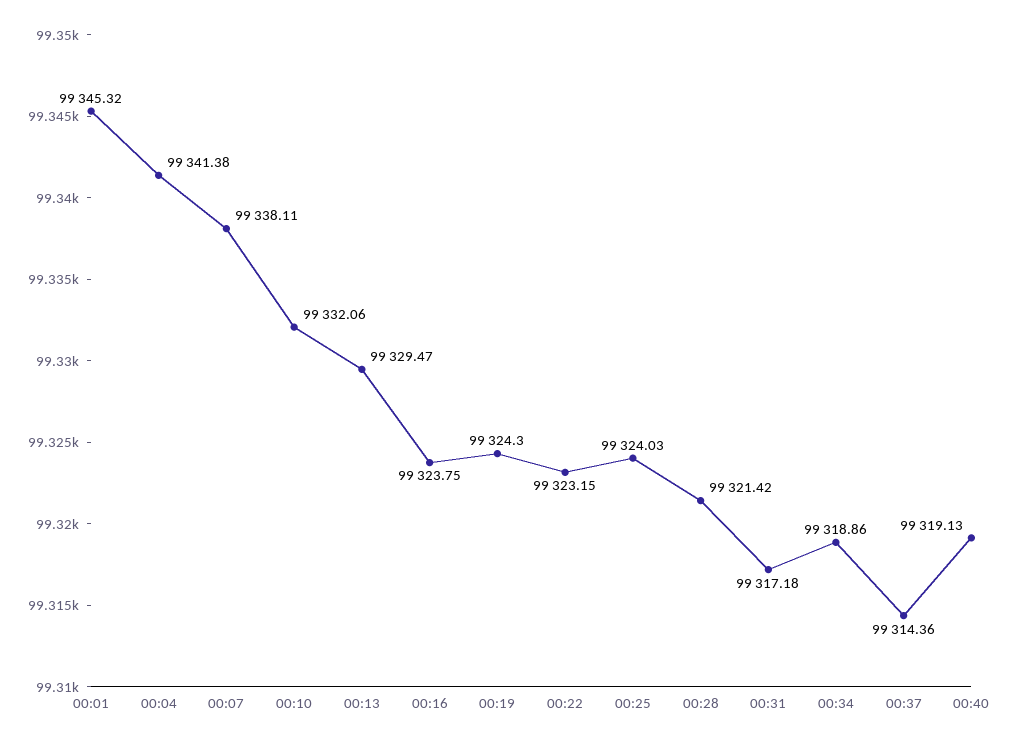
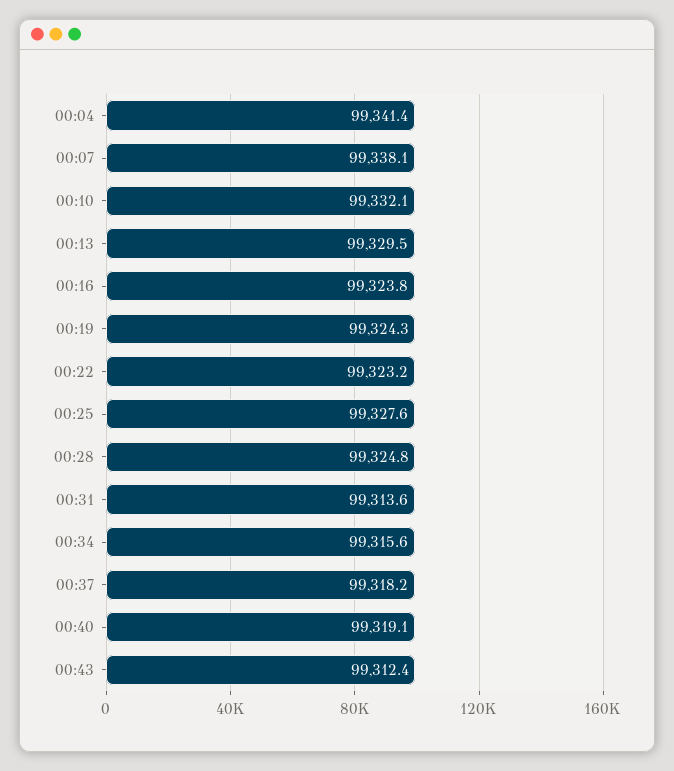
00:01: 99345.32 -> none
00:25: 99324.03 -> 99327.6
00:28: 99321.42 -> 99324.8
00:31: 99317.18 -> 99313.6
00:34: 99318.86 -> 99315.6
00:37: 99314.36 -> 99318.2
00:43: none -> 99312.4

